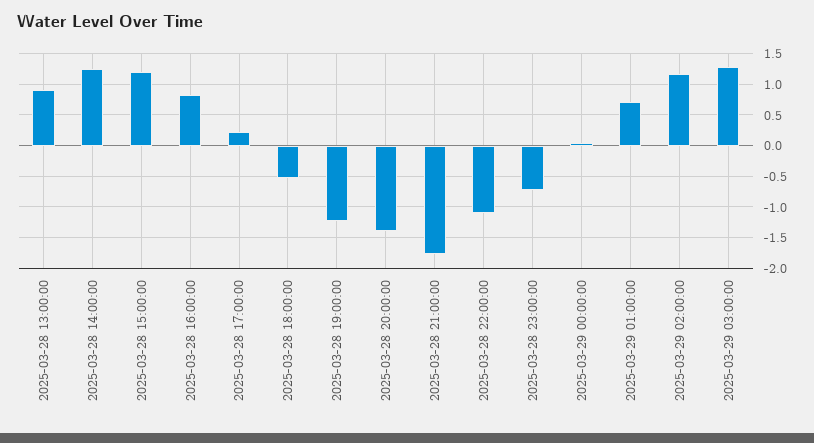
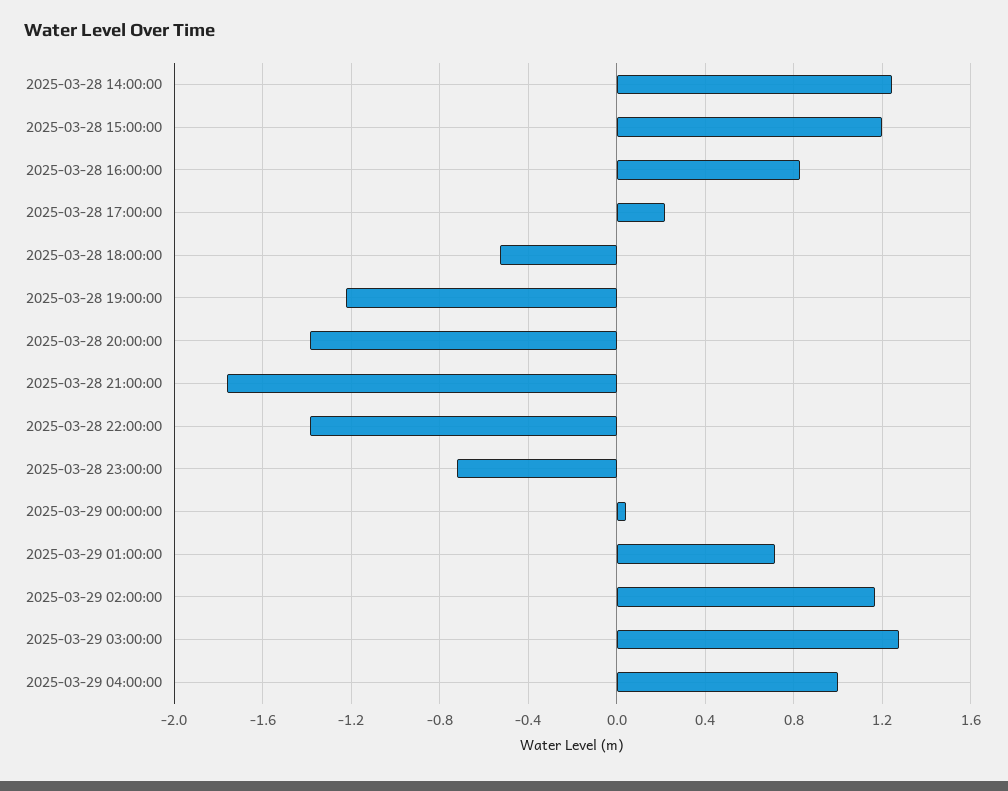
2025-03-28 13:00:00: 0.9 -> none
2025-03-28 22:00:00: -1.1 -> -1.4
2025-03-29 04:00:00: none -> 1

